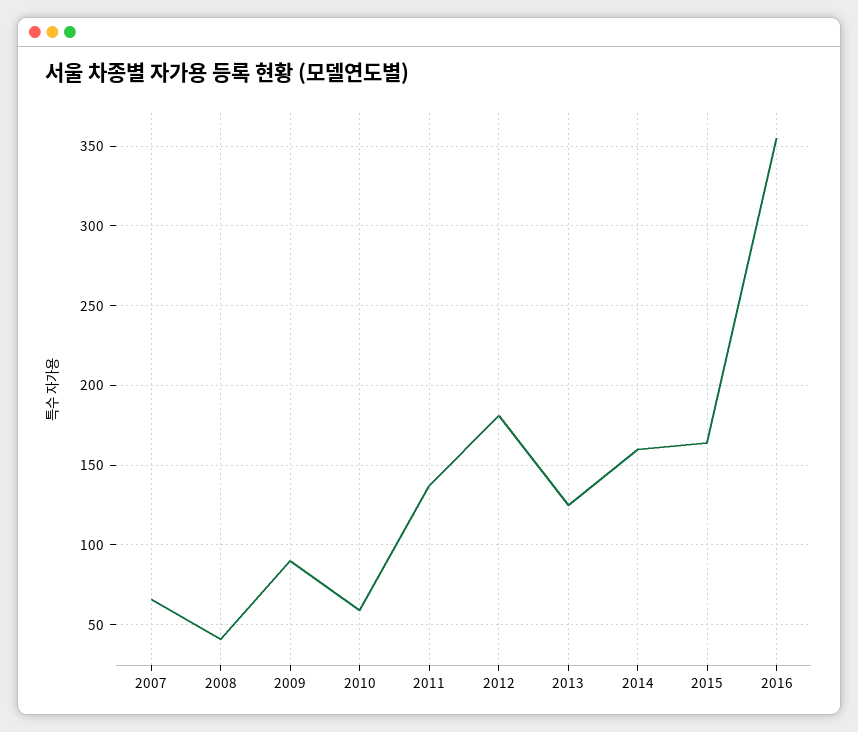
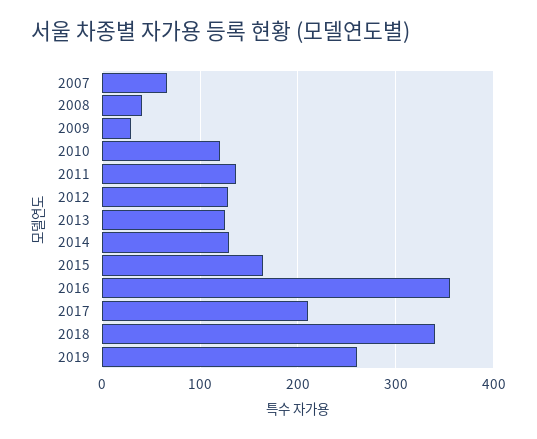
2009: 90 -> 30
2010: 60 -> 120
2012: 180 -> 130
2014: 160 -> 130
2017: none -> 210
2018: none -> 340
2019: none -> 260

